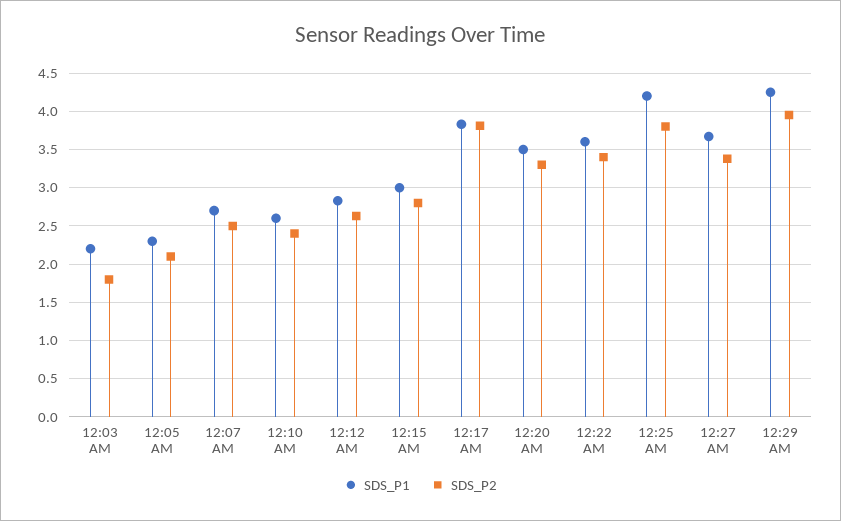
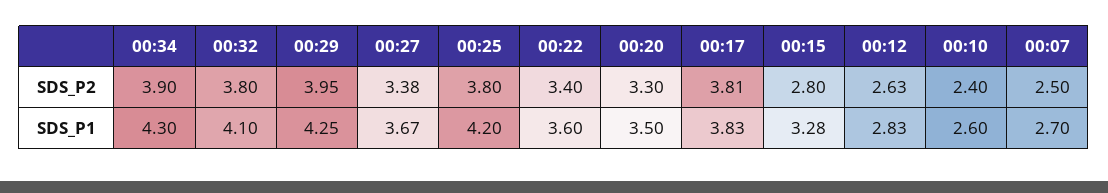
SDS_P1, 12:03 AM: 2.2 -> none
SDS_P2, 12:03 AM: 1.8 -> none
SDS_P1, 12:05 AM: 2.3 -> none
SDS_P2, 12:05 AM: 2.1 -> none
SDS_P1, 12:15 AM: 3 -> 3.28
SDS_P2, 00:34: none -> 3.9
SDS_P2, 00:32: none -> 3.8
SDS_P1, 00:34: none -> 4.3
SDS_P1, 00:32: none -> 4.1

